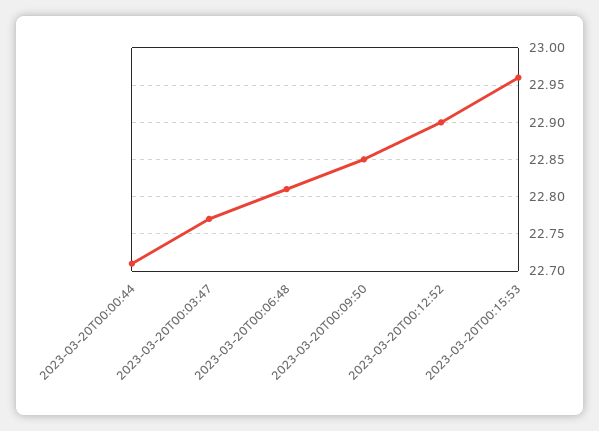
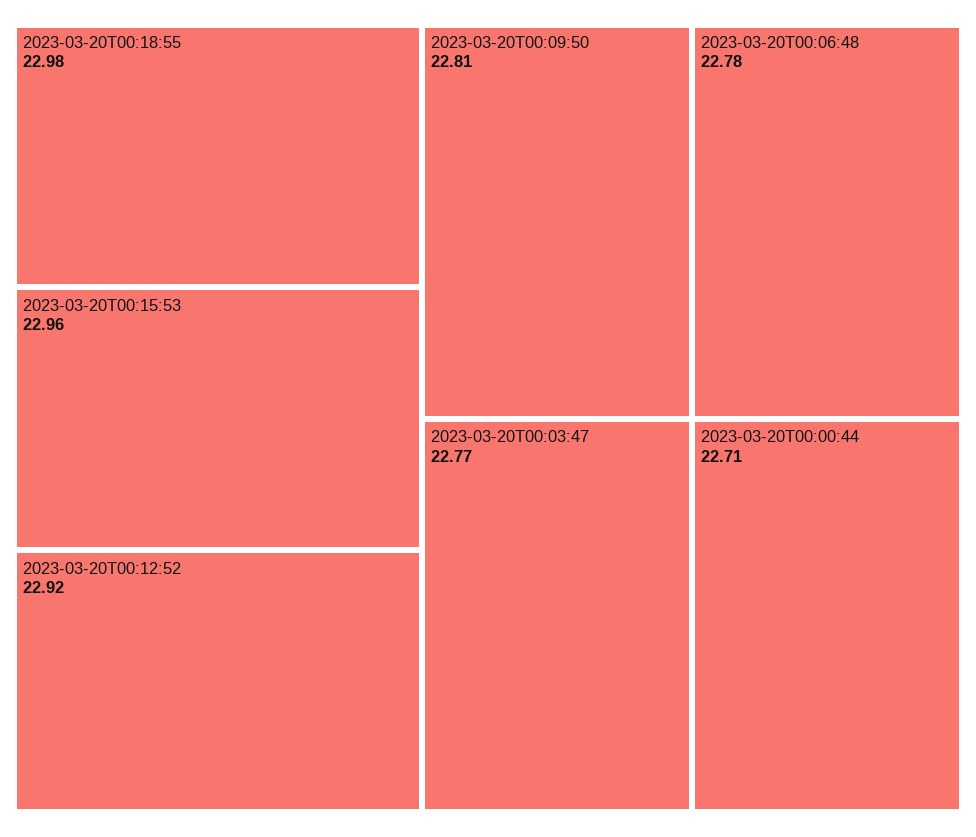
2023-03-20T00:06:48: 22.81 -> 22.78
2023-03-20T00:09:50: 22.85 -> 22.81
2023-03-20T00:12:52: 22.9 -> 22.92
2023-03-20T00:18:55: none -> 22.98

